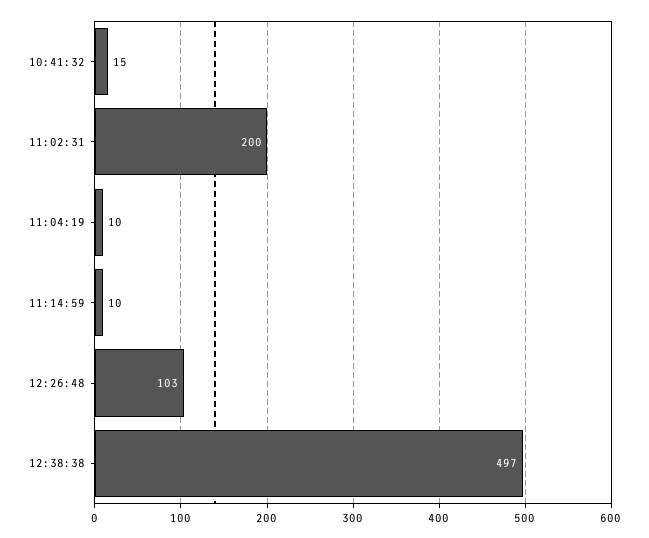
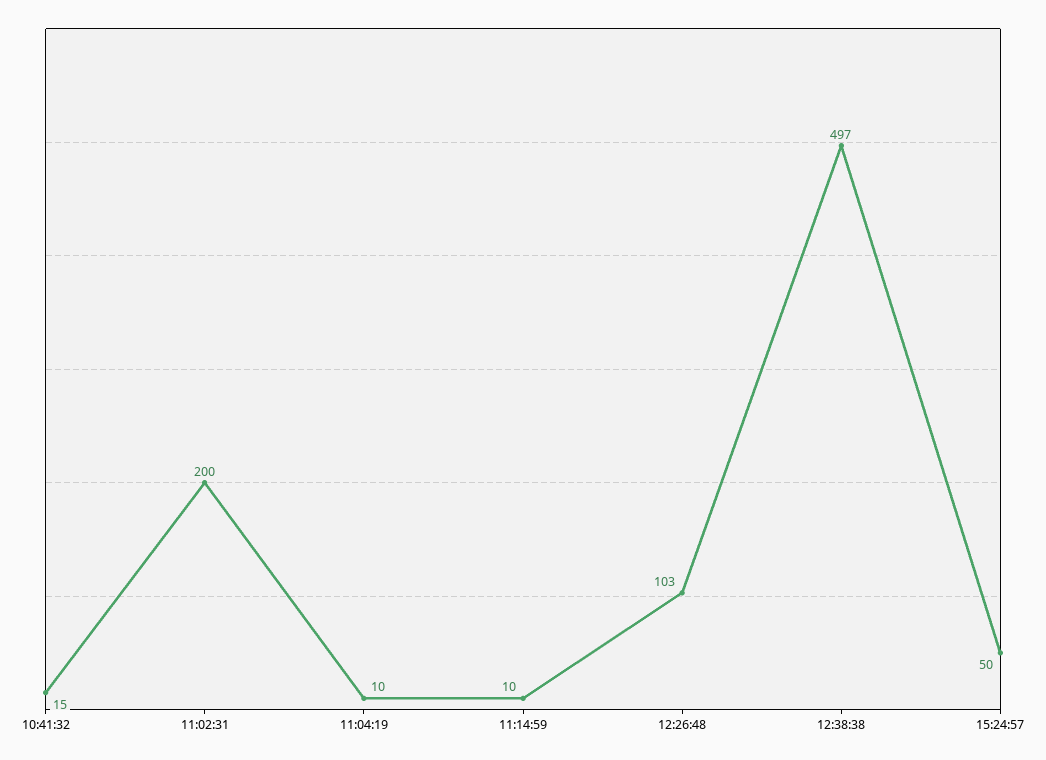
15:24:57: none -> 50

